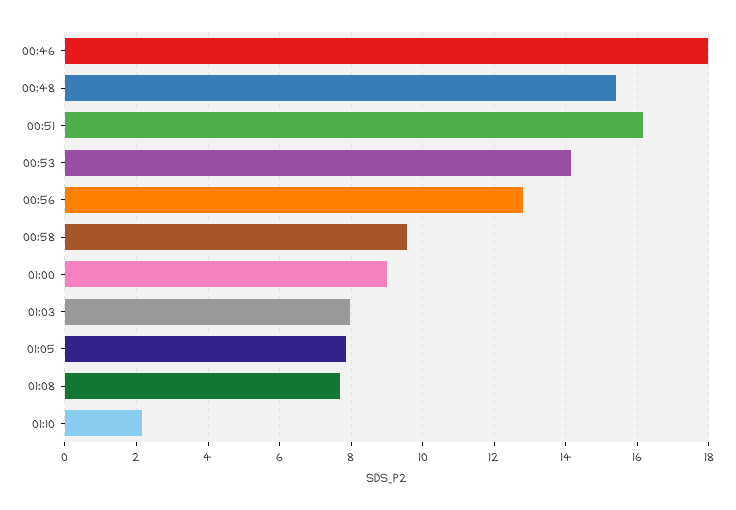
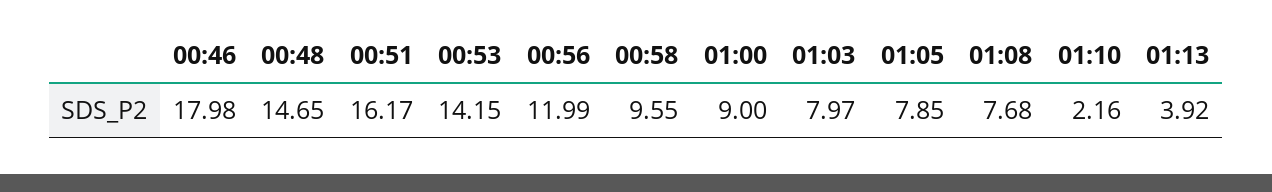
00:48: 15.4 -> 14.65
00:56: 12.8 -> 11.99
01:13: none -> 3.92

